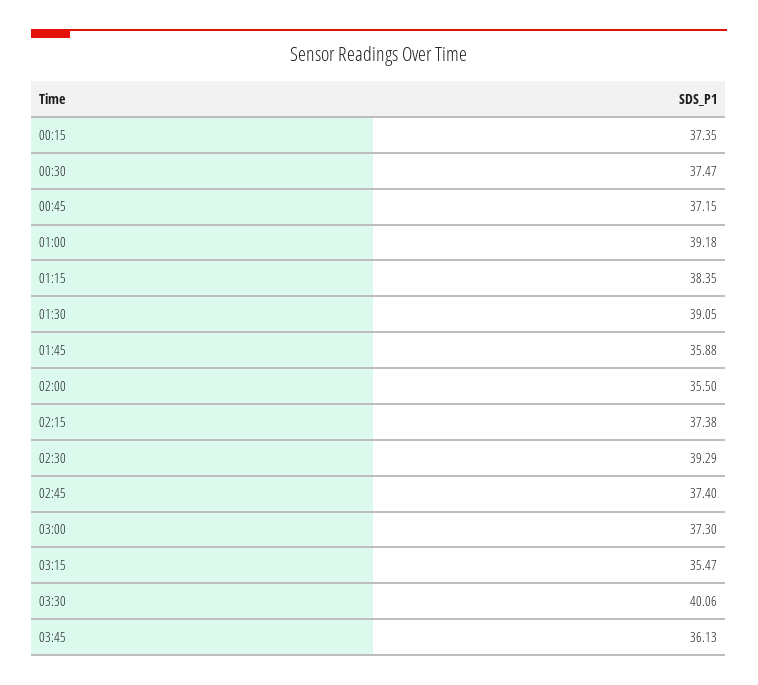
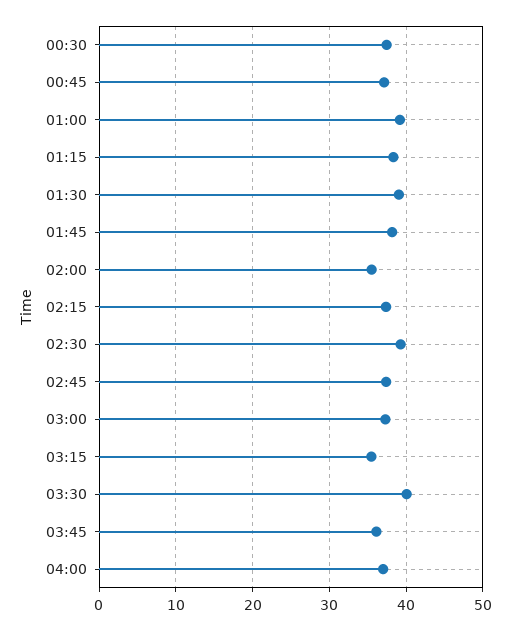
00:15: 37.35 -> none
01:45: 35.88 -> 38
04:00: none -> 37

